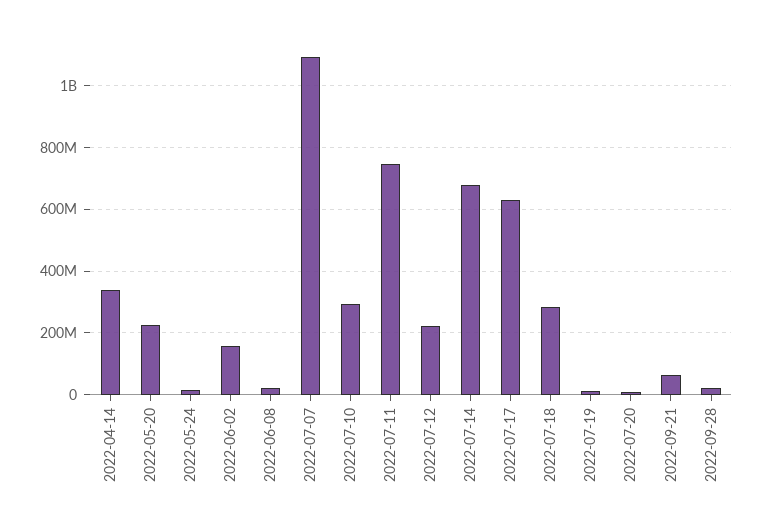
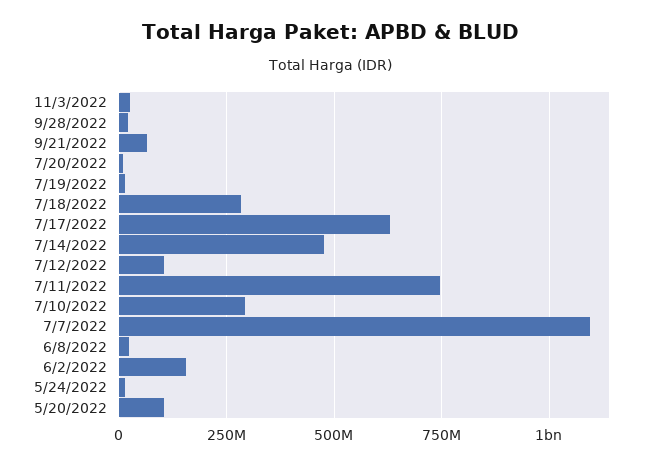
2022-04-14: 340000000 -> none
2022-05-20: 220000000 -> 100000000
2022-07-12: 220000000 -> 100000000
2022-07-14: 680000000 -> 475000000
11/3/2022: none -> 25000000

